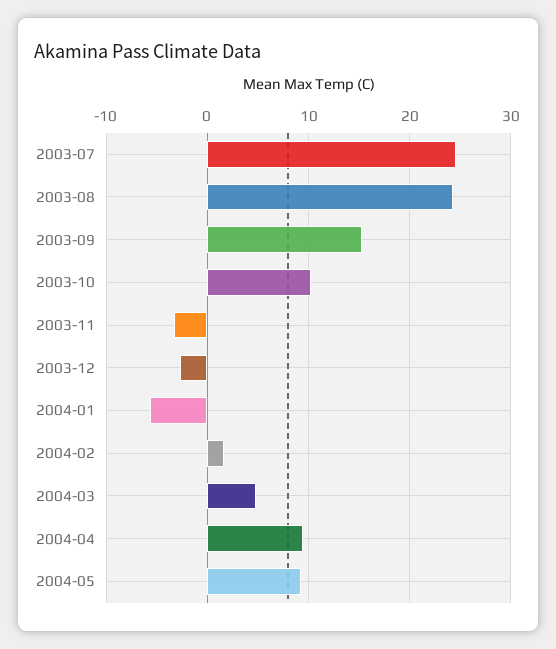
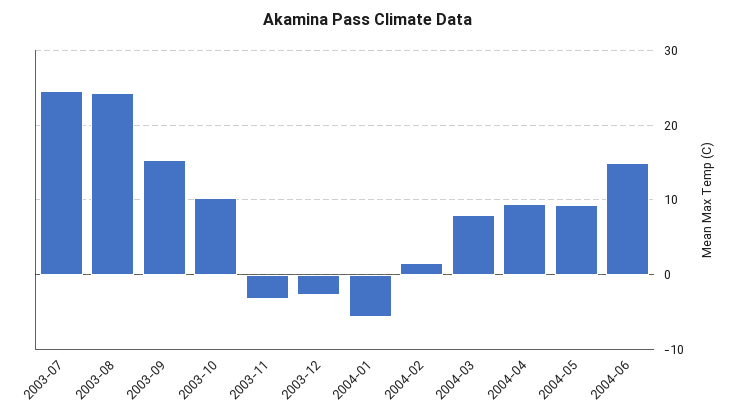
2004-03: 5 -> 8
2004-06: none -> 15

